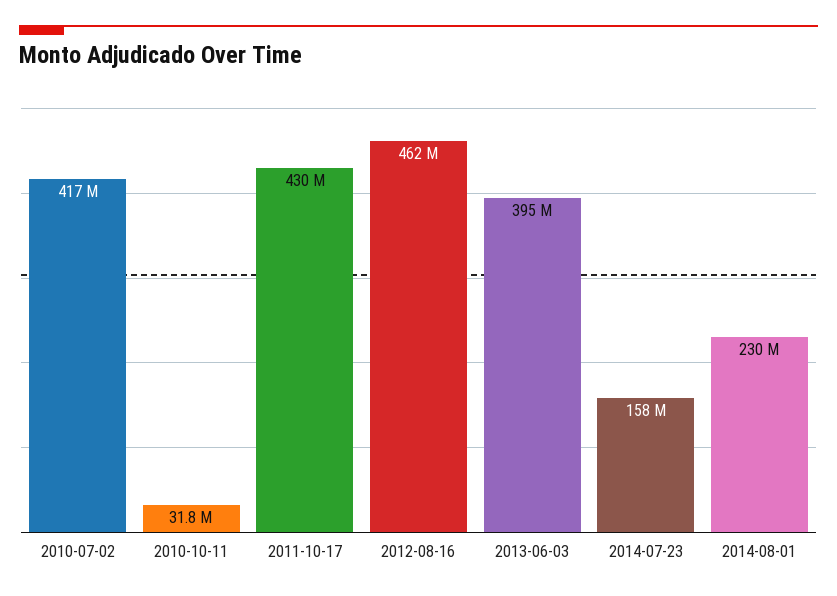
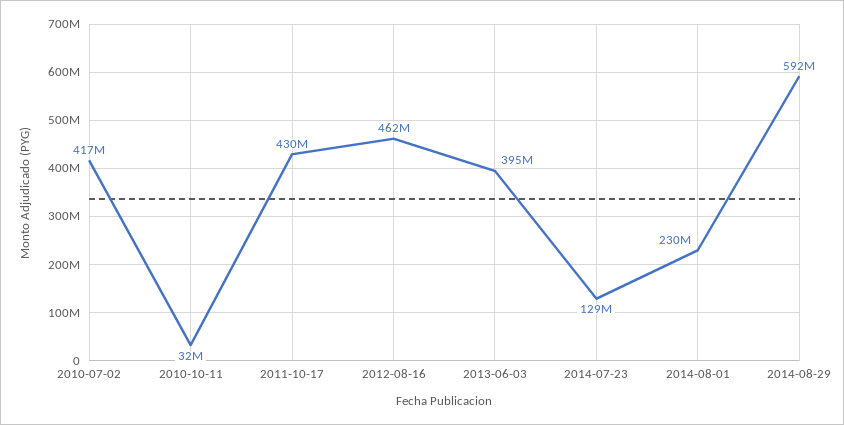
2014-07-23: 158000000 -> 129000000
2014-08-29: none -> 592000000

